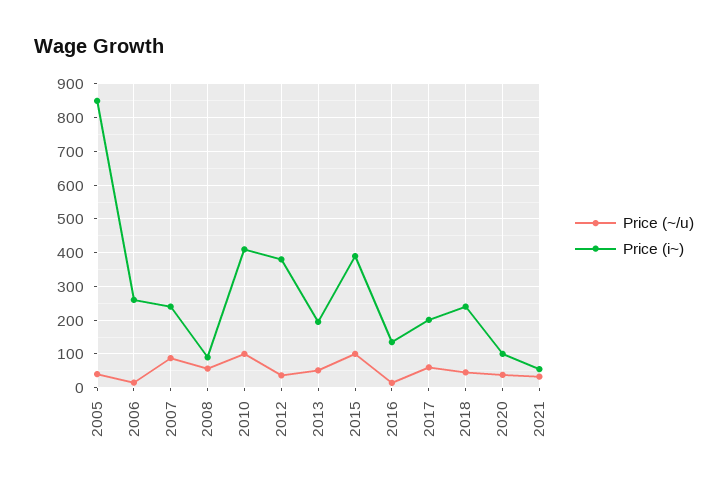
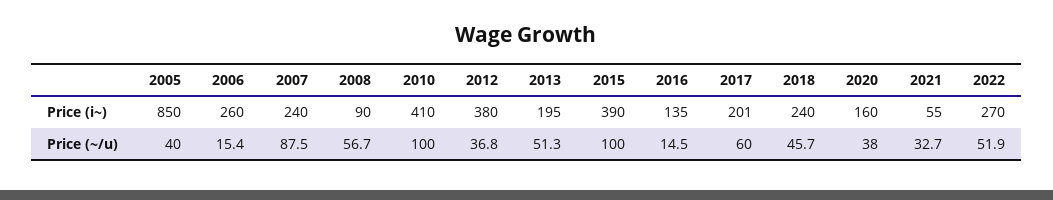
Price (i~), 2020: 100 -> 160
Price (i~), 2022: none -> 270
Price (~/u), 2022: none -> 51.9

